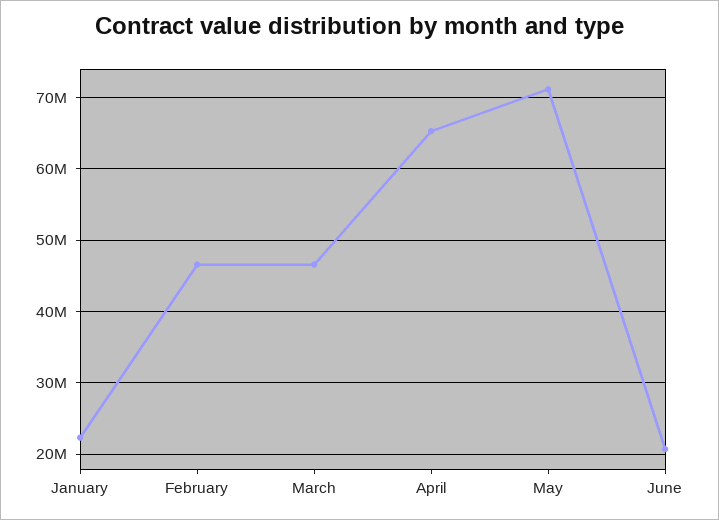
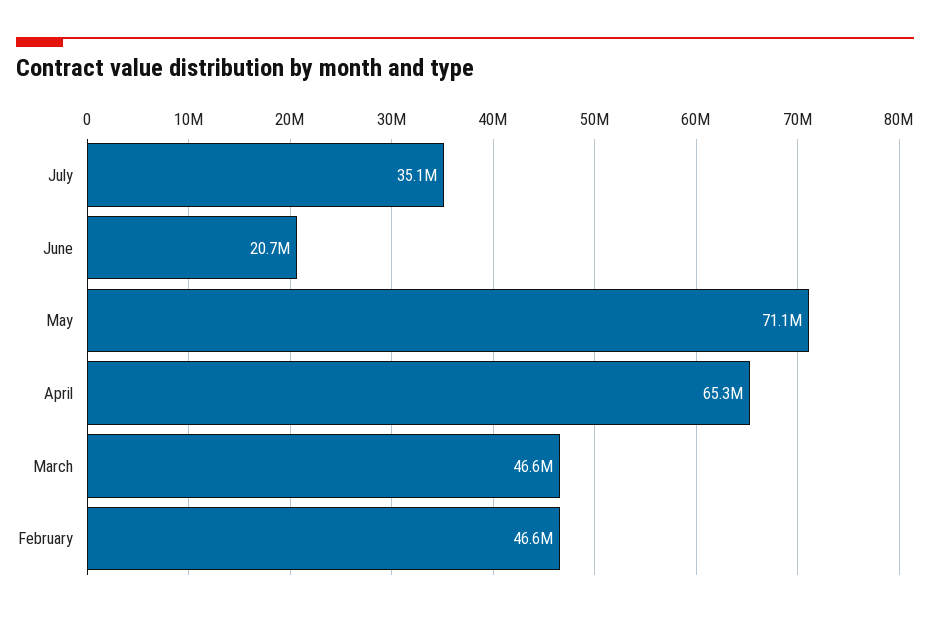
January: 22000000 -> none
July: none -> 35100000

